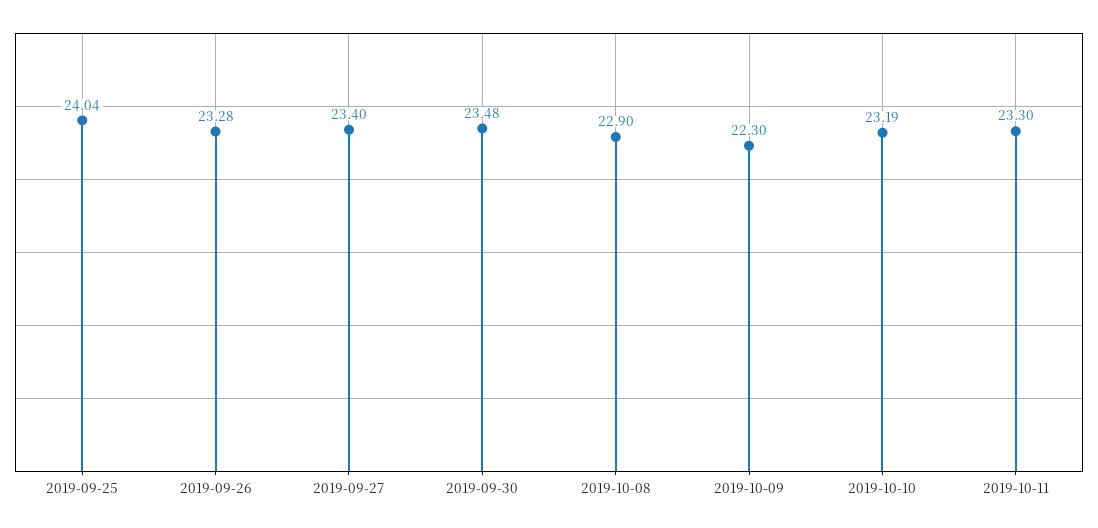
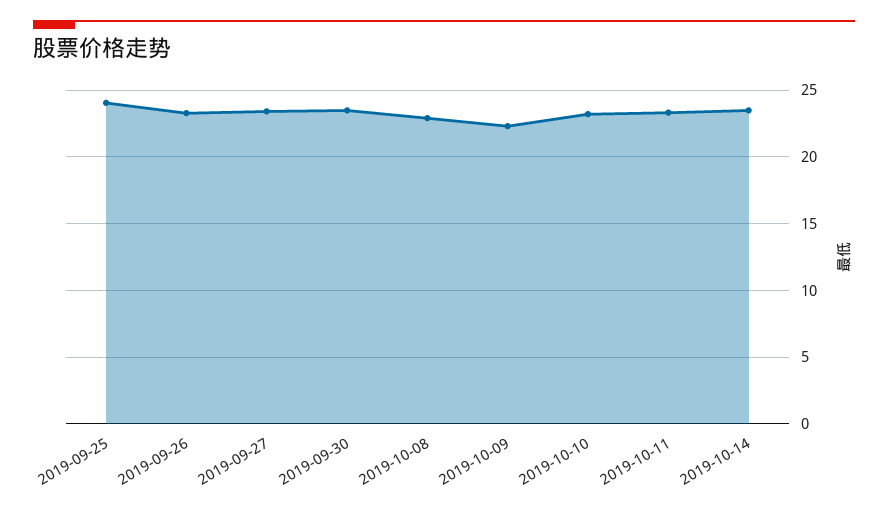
2019-10-14: none -> 23.5

